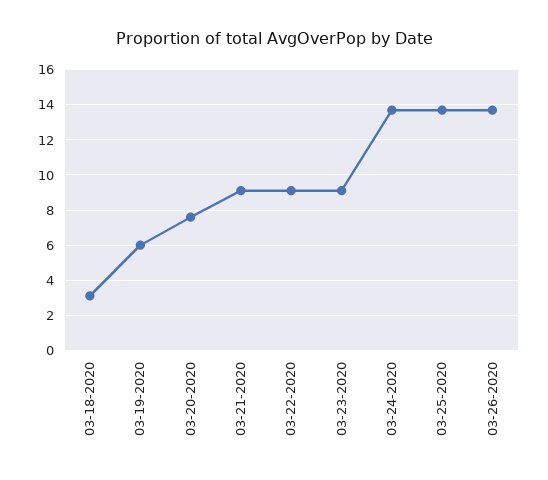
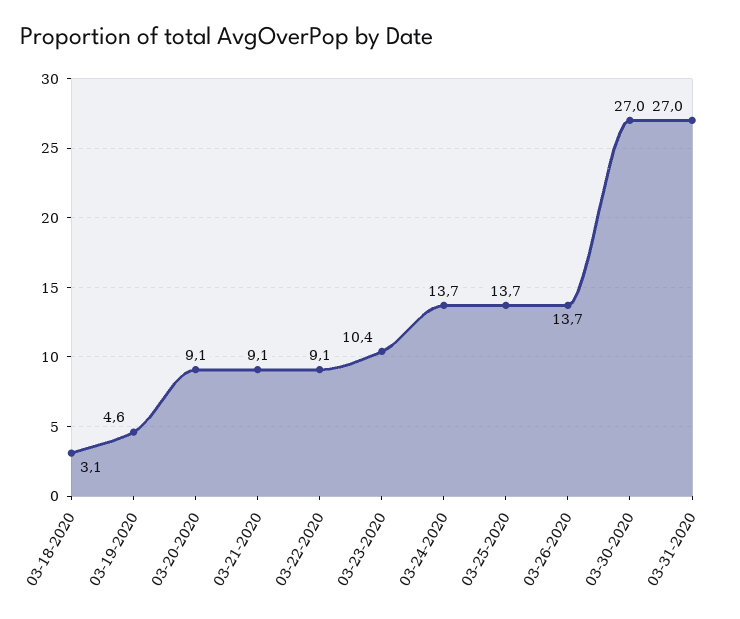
03-19-2020: 6 -> 4.6
03-20-2020: 7.5 -> 9.1
03-23-2020: 9 -> 10.4
03-30-2020: none -> 27
03-31-2020: none -> 27

